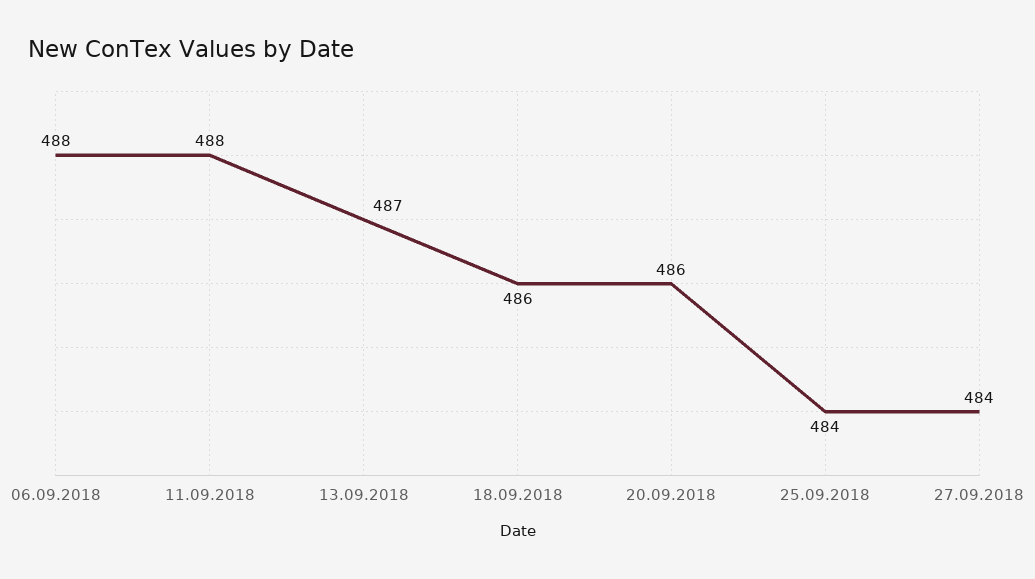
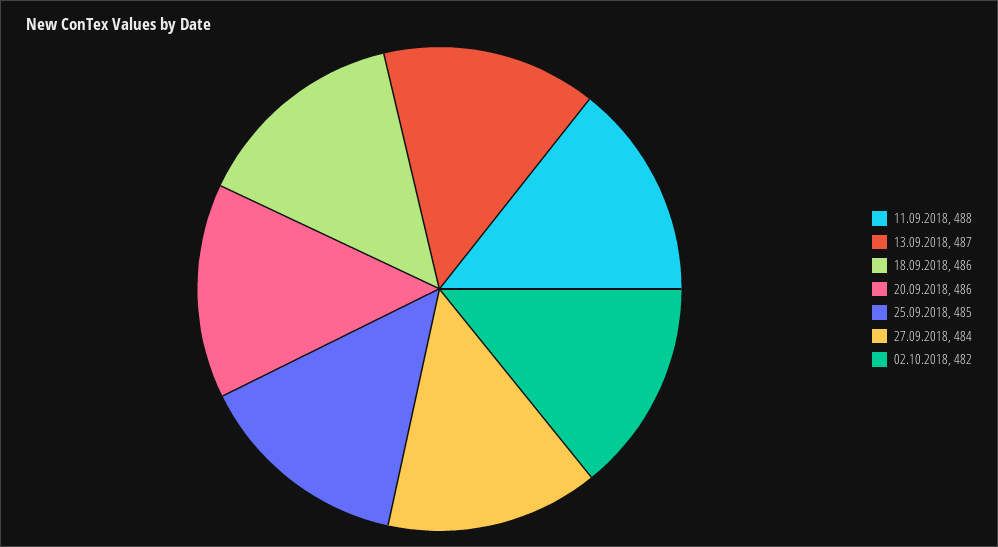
06.09.2018: 488 -> none
25.09.2018: 484 -> 485
02.10.2018: none -> 482

